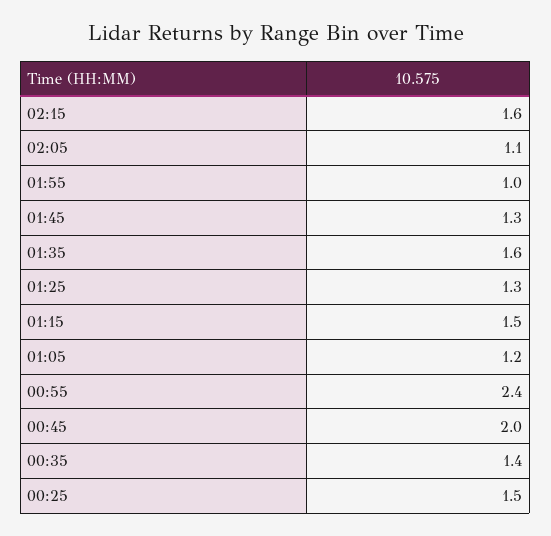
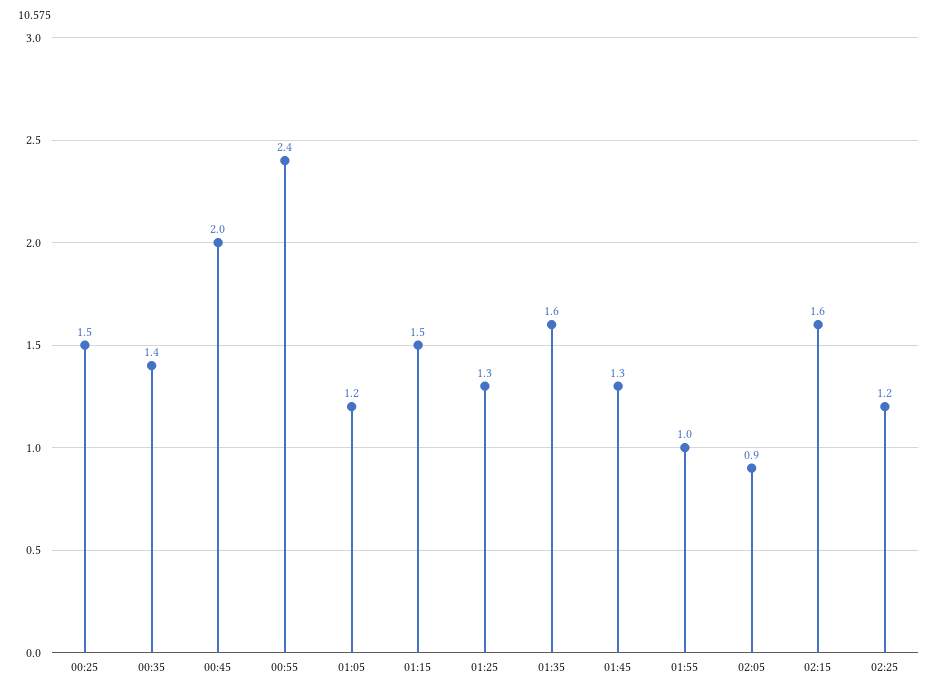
02:05: 1.1 -> 0.9
02:25: none -> 1.2

